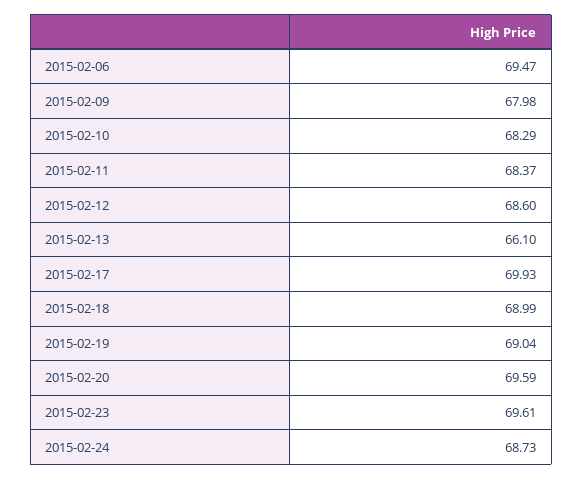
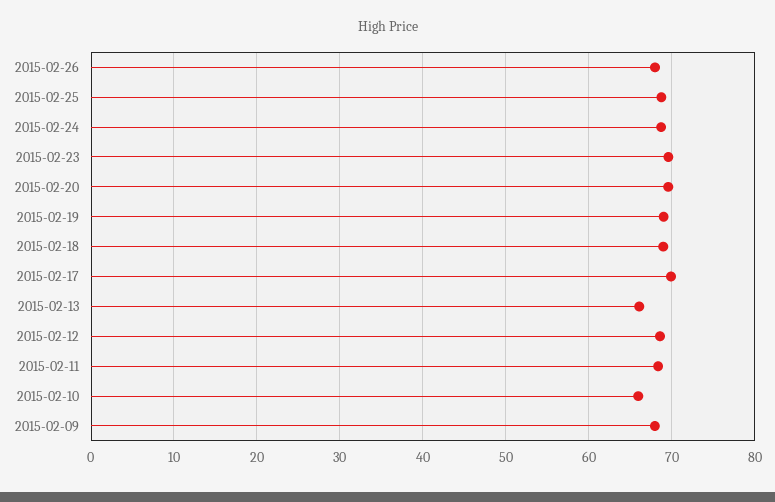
2015-02-06: 69.47 -> none
2015-02-10: 68.29 -> 66
2015-02-26: none -> 68
2015-02-25: none -> 69

